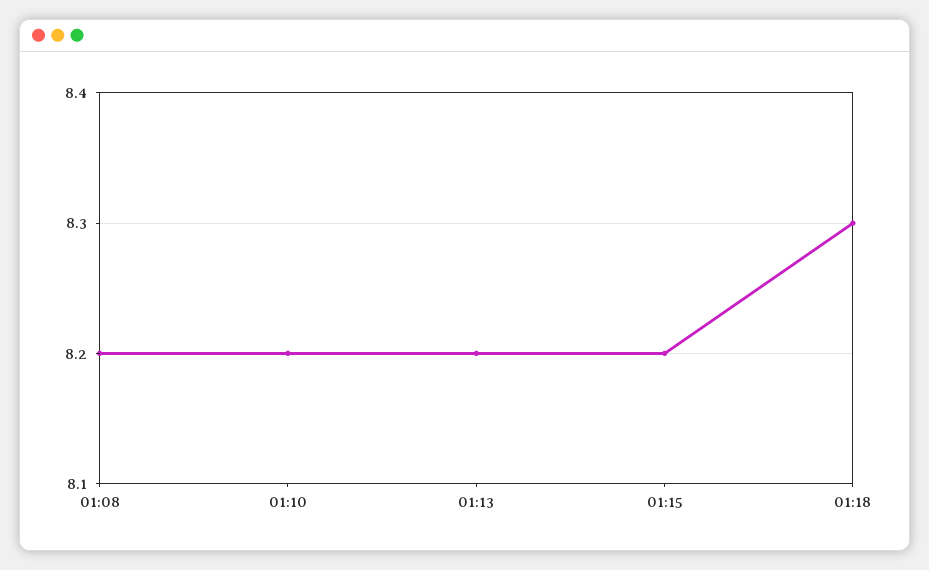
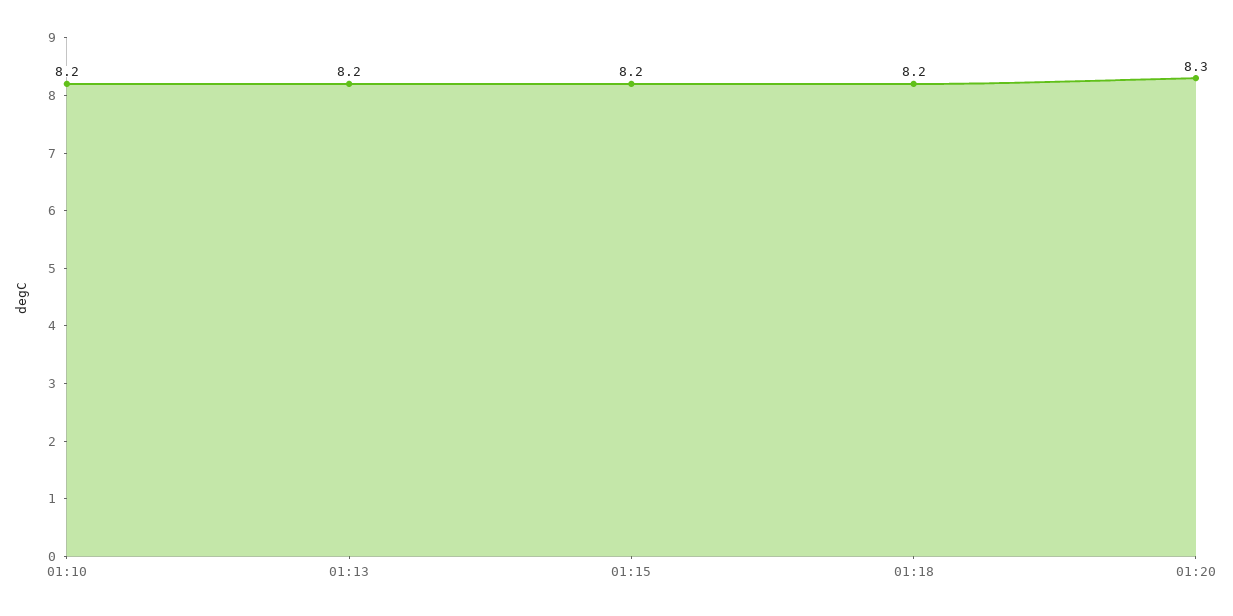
01:08: 8.2 -> none
01:18: 8.3 -> 8.2
01:20: none -> 8.3

